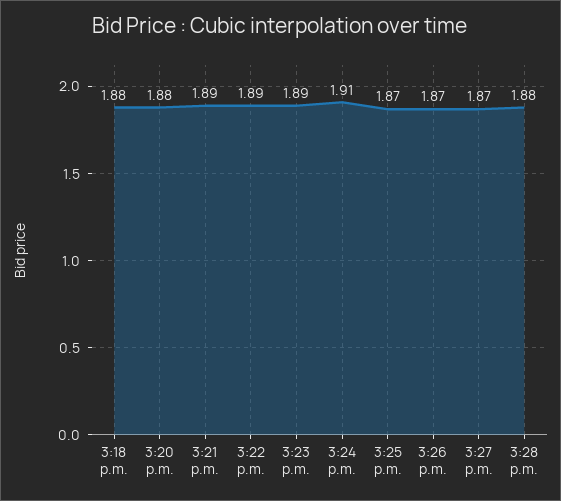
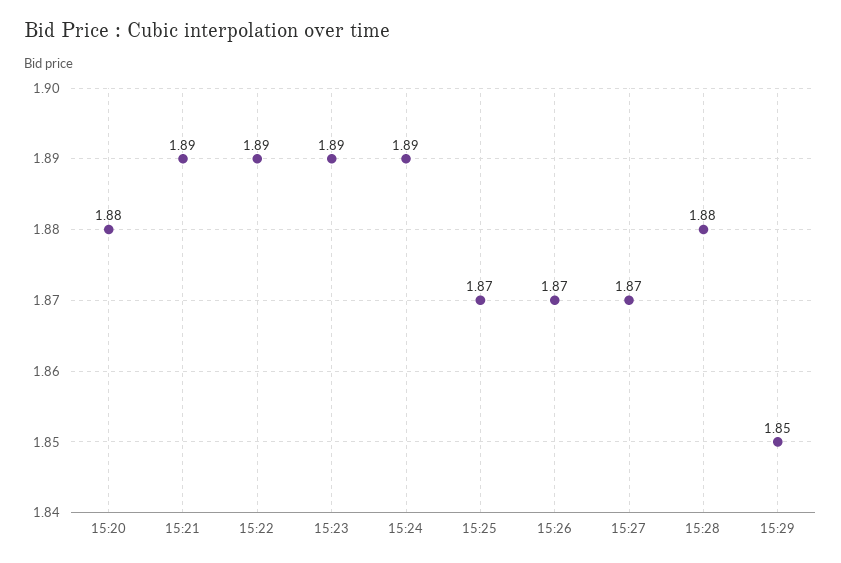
3:18 p.m.: 1.88 -> none
3:24 p.m.: 1.91 -> 1.89
15:29: none -> 1.85

